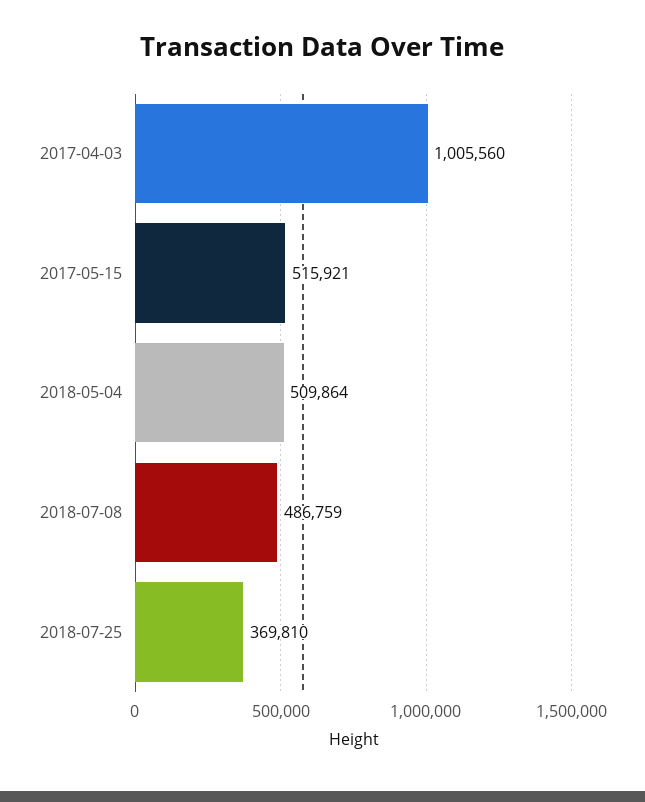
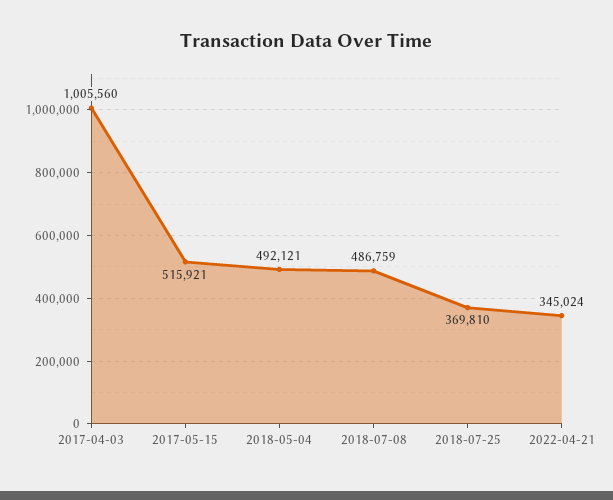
2018-05-04: 509864 -> 492121
2022-04-21: none -> 345024

